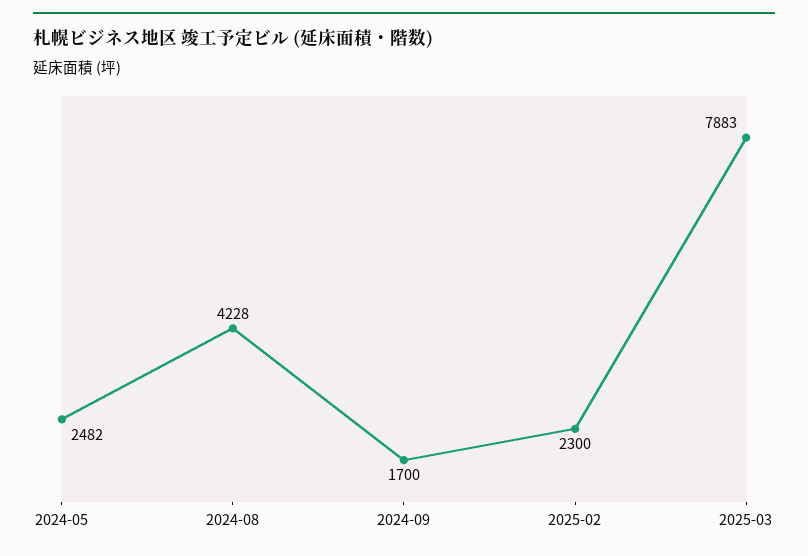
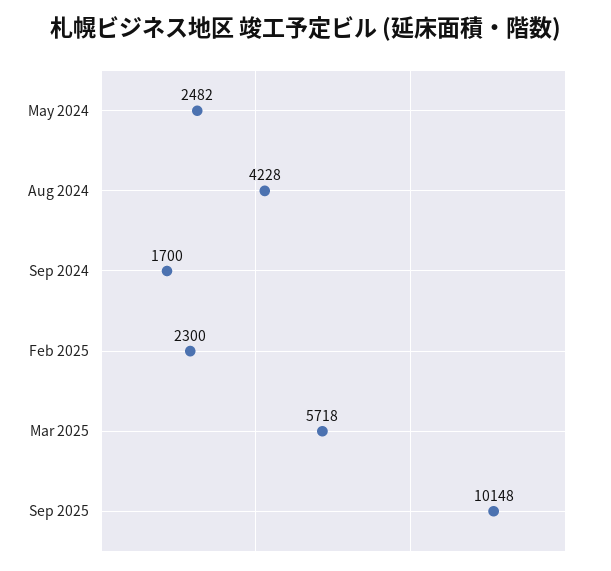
2025-03: 7883 -> 5718
Sep 2025: none -> 10148

